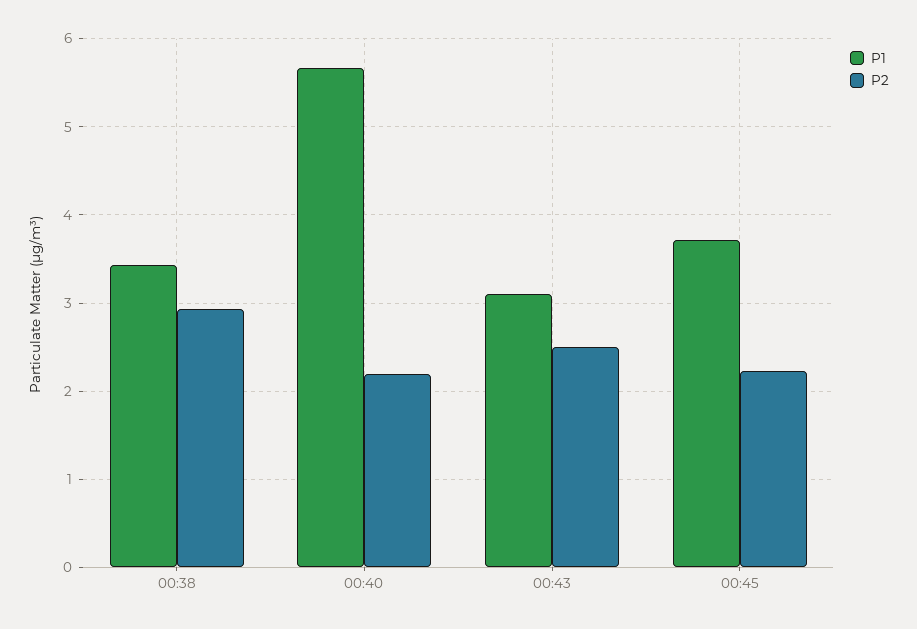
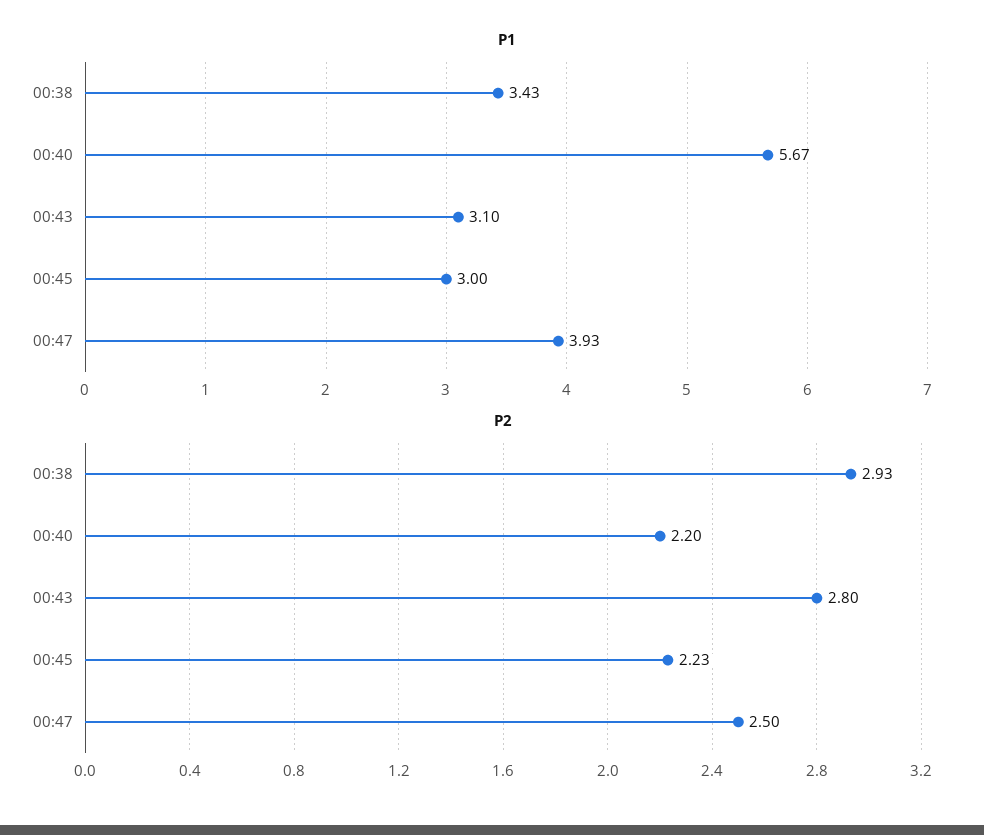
P2, 00:43: 2.5 -> 2.8
P1, 00:45: 3.7 -> 3
P1, 00:47: none -> 3.93
P2, 00:47: none -> 2.5

